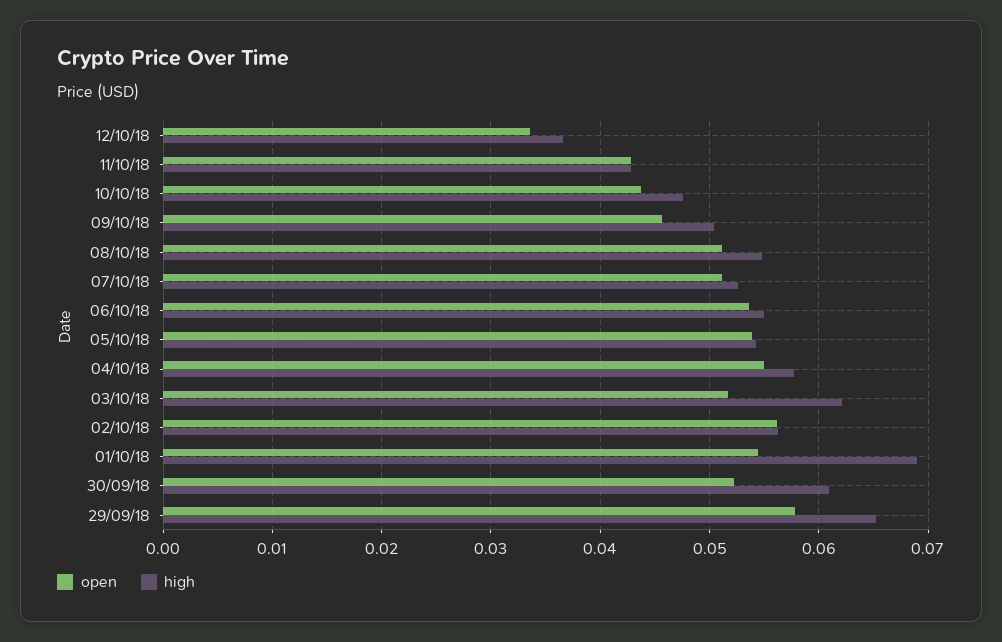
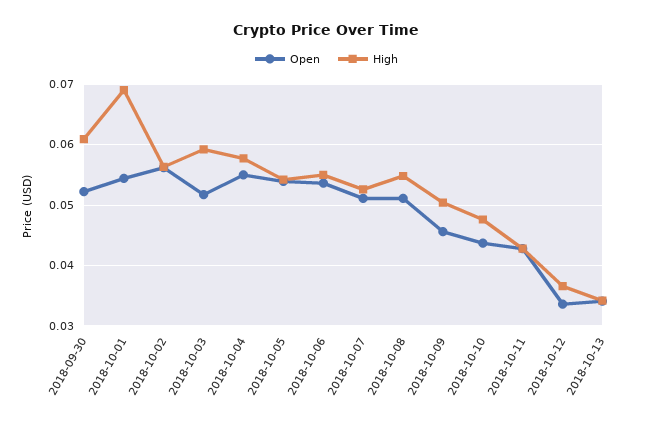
high, 03/10/18: 0.062 -> 0.059
open, 29/09/18: 0.058 -> none
high, 29/09/18: 0.065 -> none
open, 2018-10-13: none -> 0.034
high, 2018-10-13: none -> 0.034

